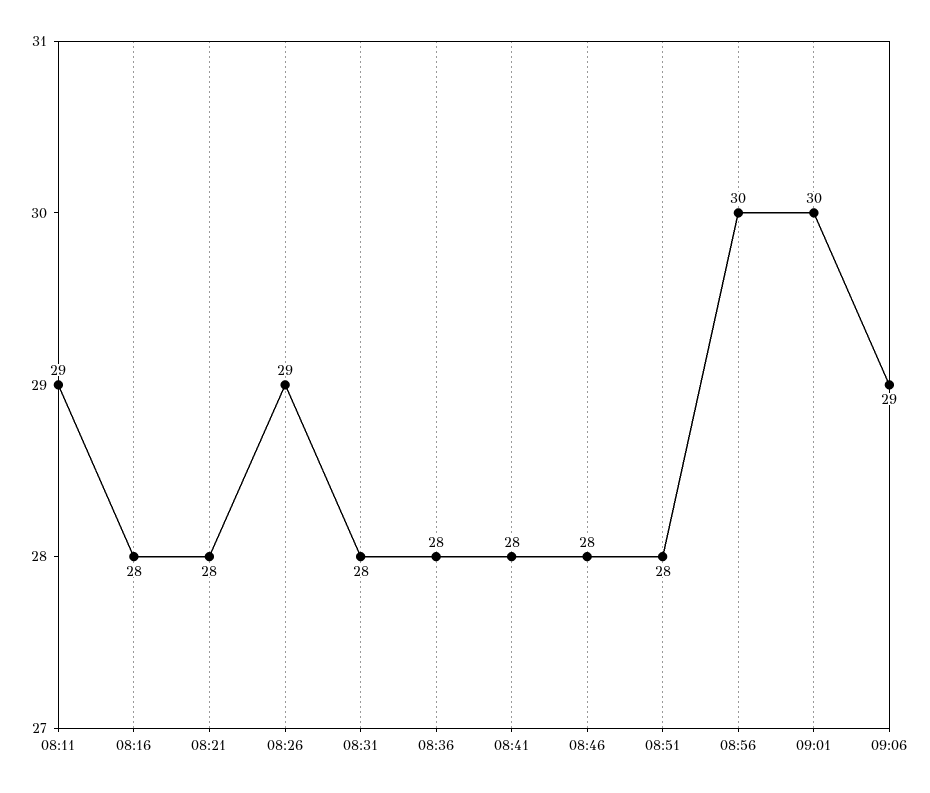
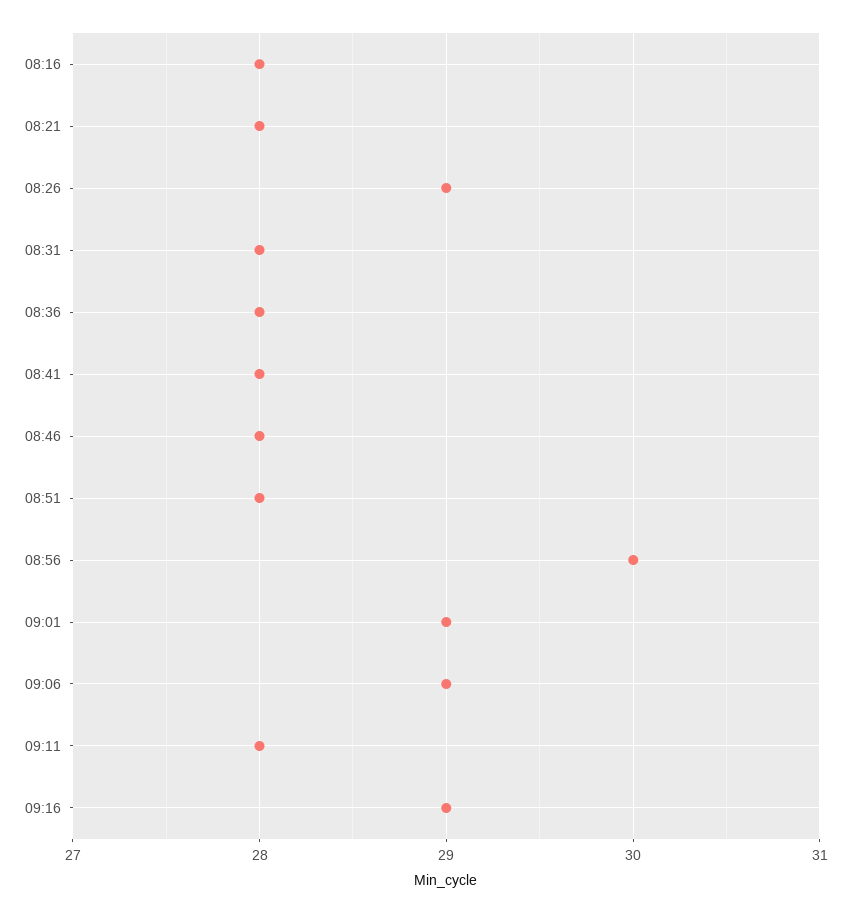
08:11: 29 -> none
09:01: 30 -> 29
09:11: none -> 28
09:16: none -> 29

